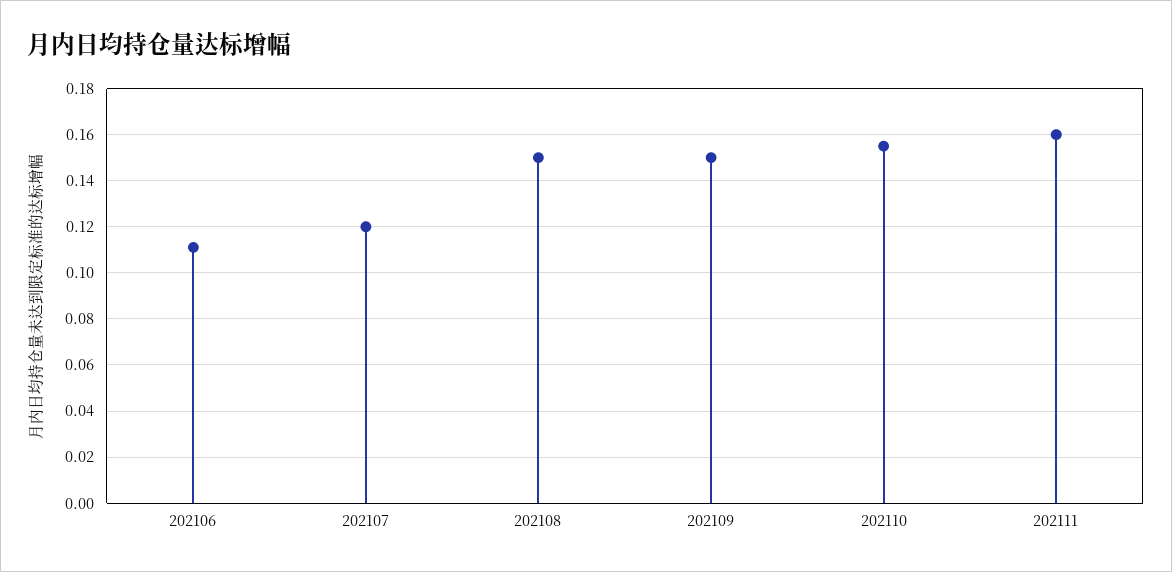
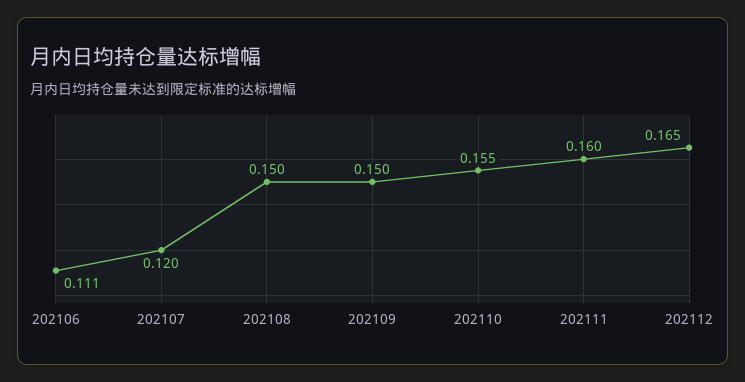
202112: none -> 0.165

